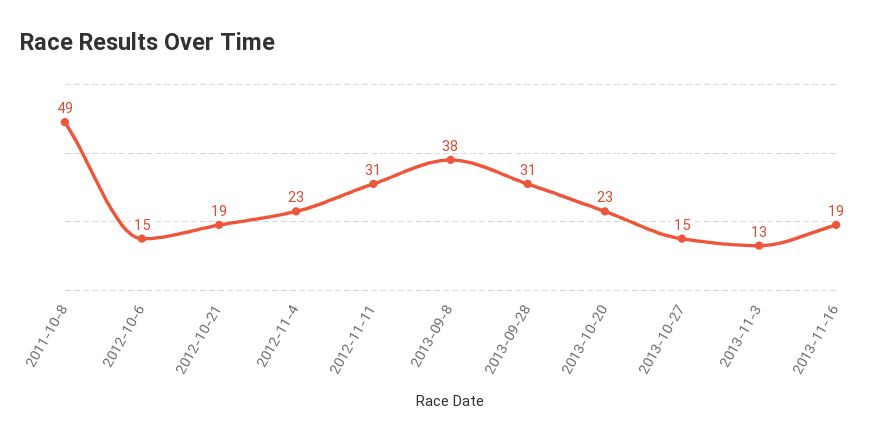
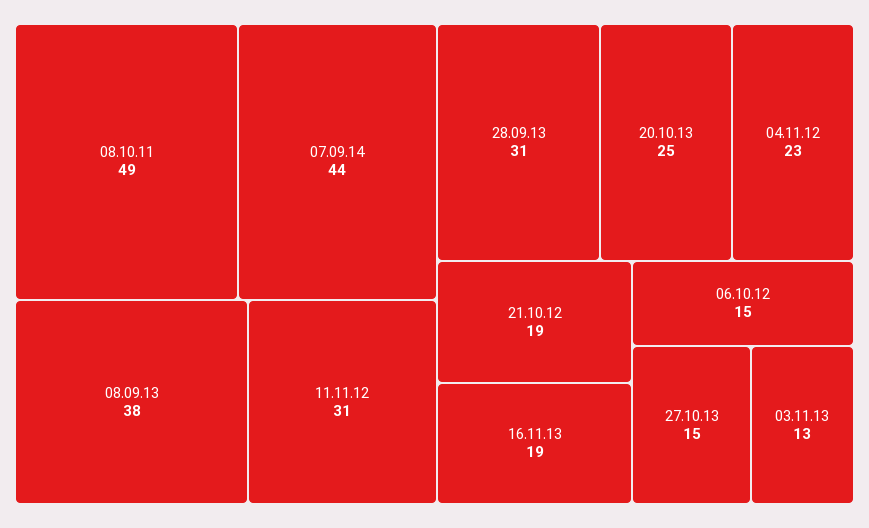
2013-10-20: 23 -> 25
07.09.14: none -> 44

